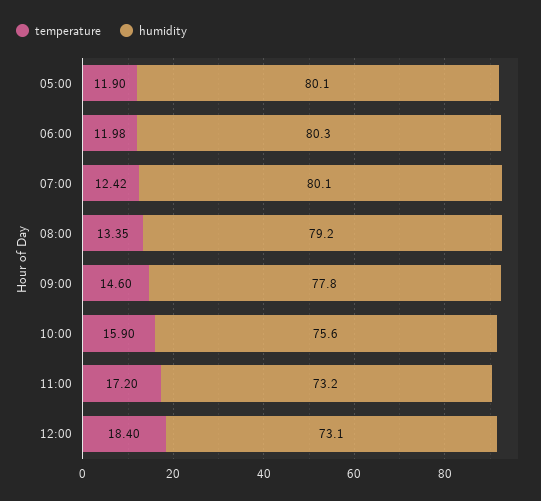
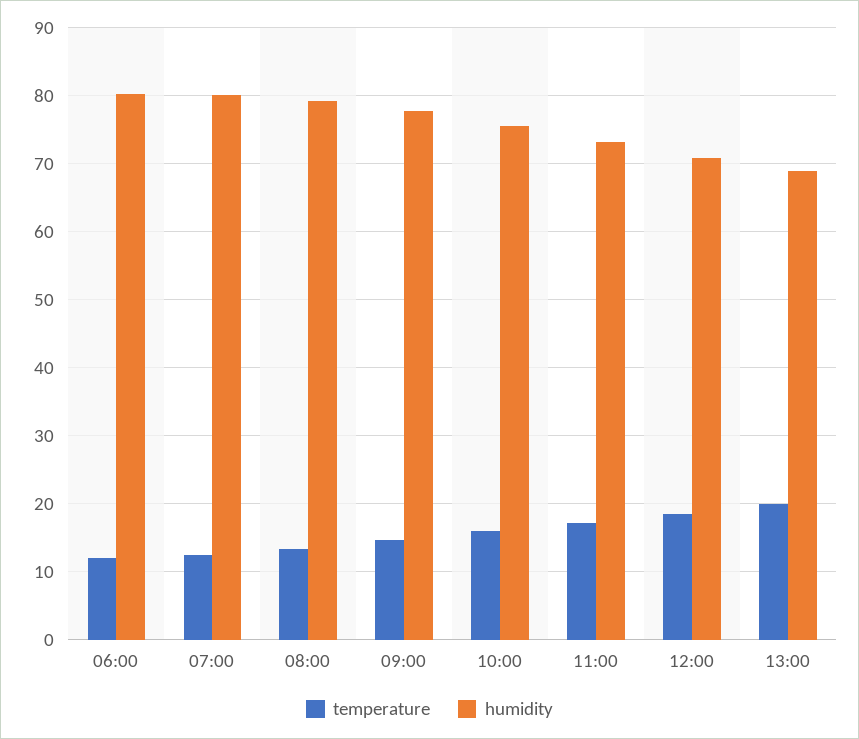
temperature, 05:00: 11.9 -> none
humidity, 05:00: 80.1 -> none
humidity, 12:00: 73.1 -> 71
temperature, 13:00: none -> 20
humidity, 13:00: none -> 69

